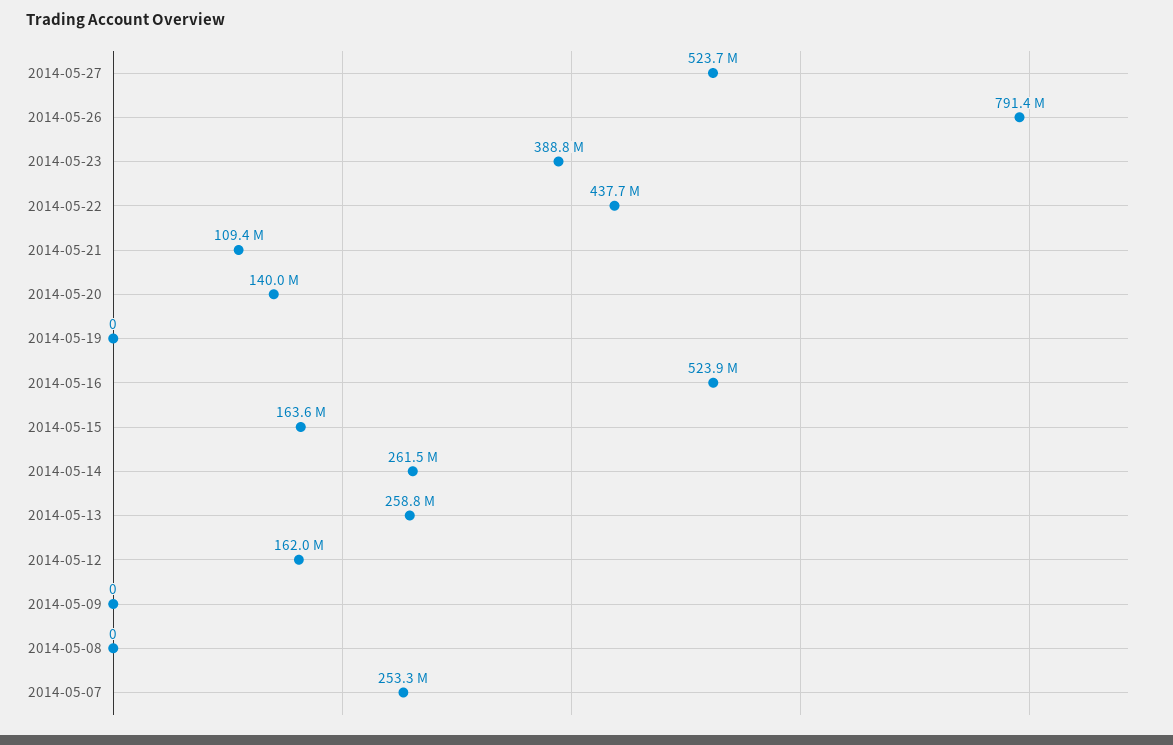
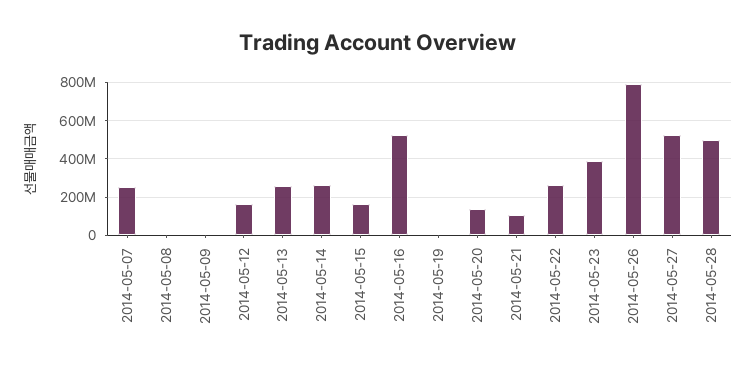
2014-05-22: 437700000 -> 250000000
2014-05-28: none -> 500000000

